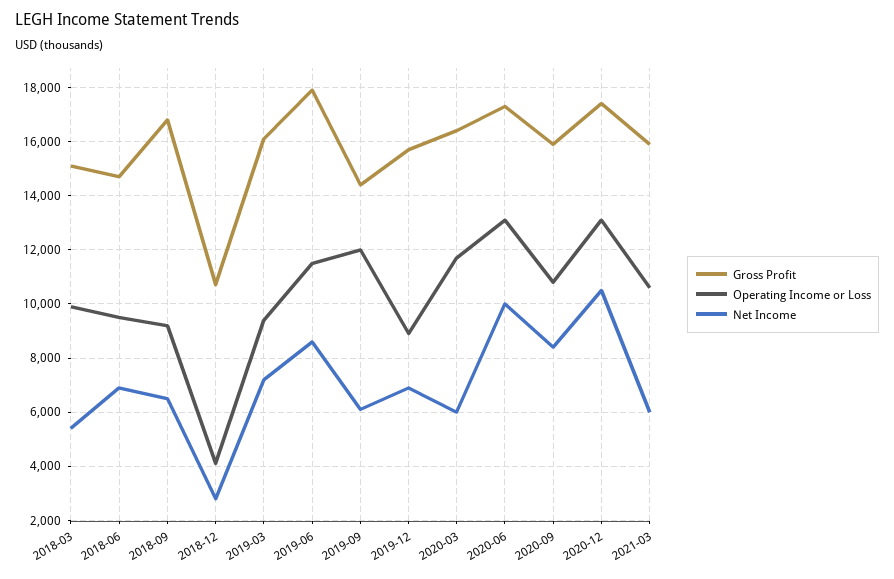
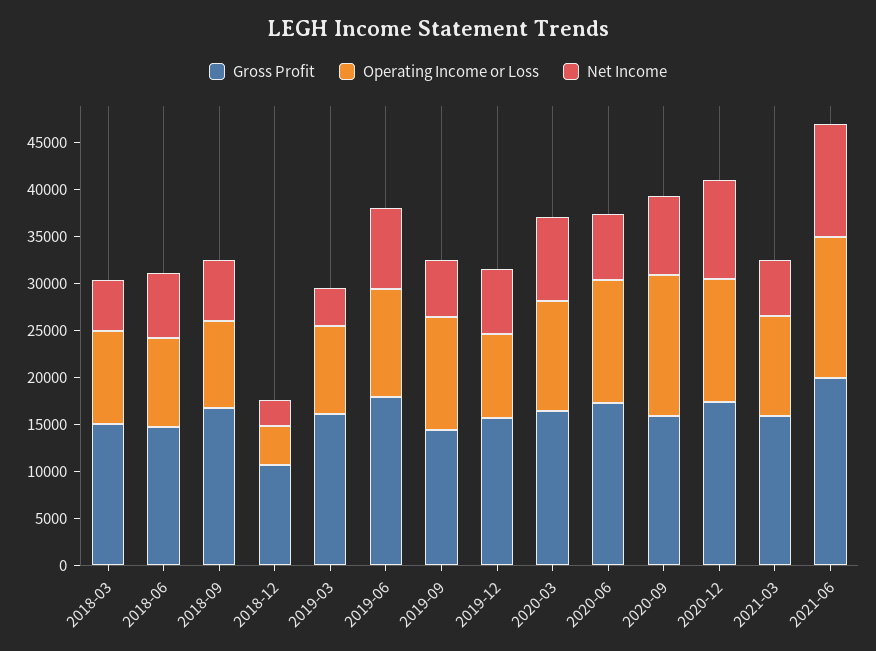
Net Income, 2019-03: 7250 -> 4000
Net Income, 2020-03: 6000 -> 9000
Net Income, 2020-06: 10000 -> 7000
Operating Income or Loss, 2020-09: 10750 -> 15000
Gross Profit, 2021-06: none -> 20000
Operating Income or Loss, 2021-06: none -> 15000
Net Income, 2021-06: none -> 12000

